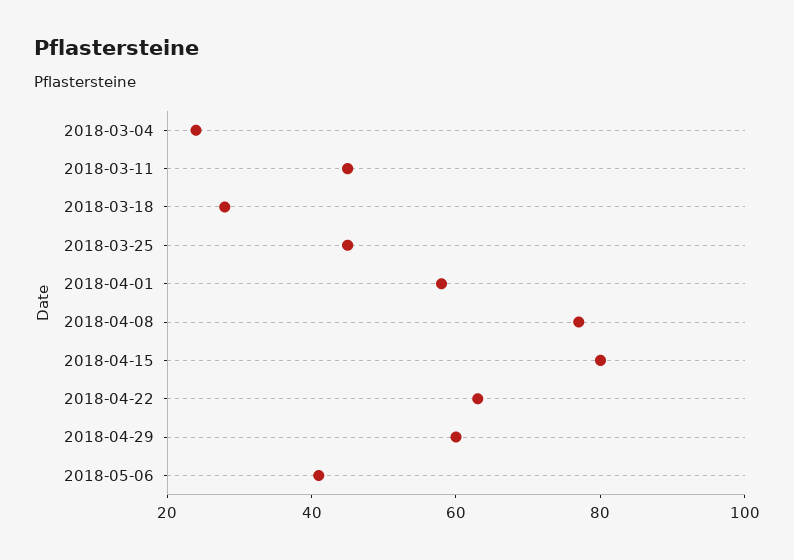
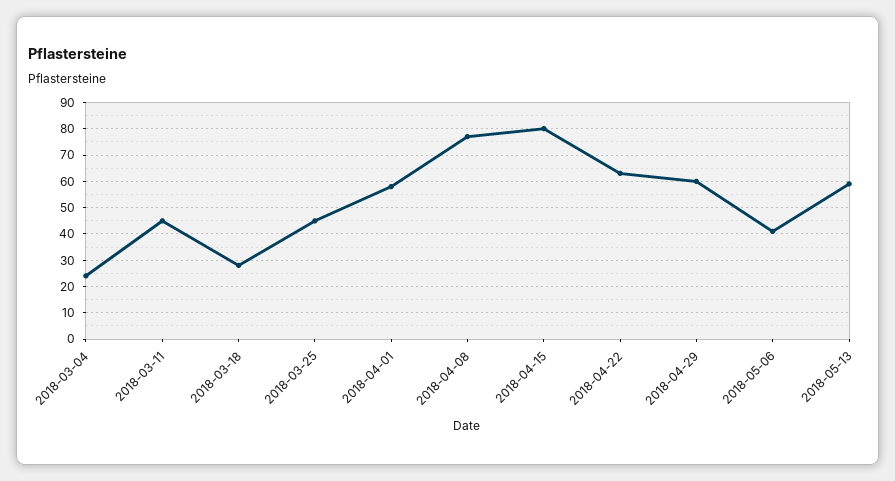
2018-05-13: none -> 60

